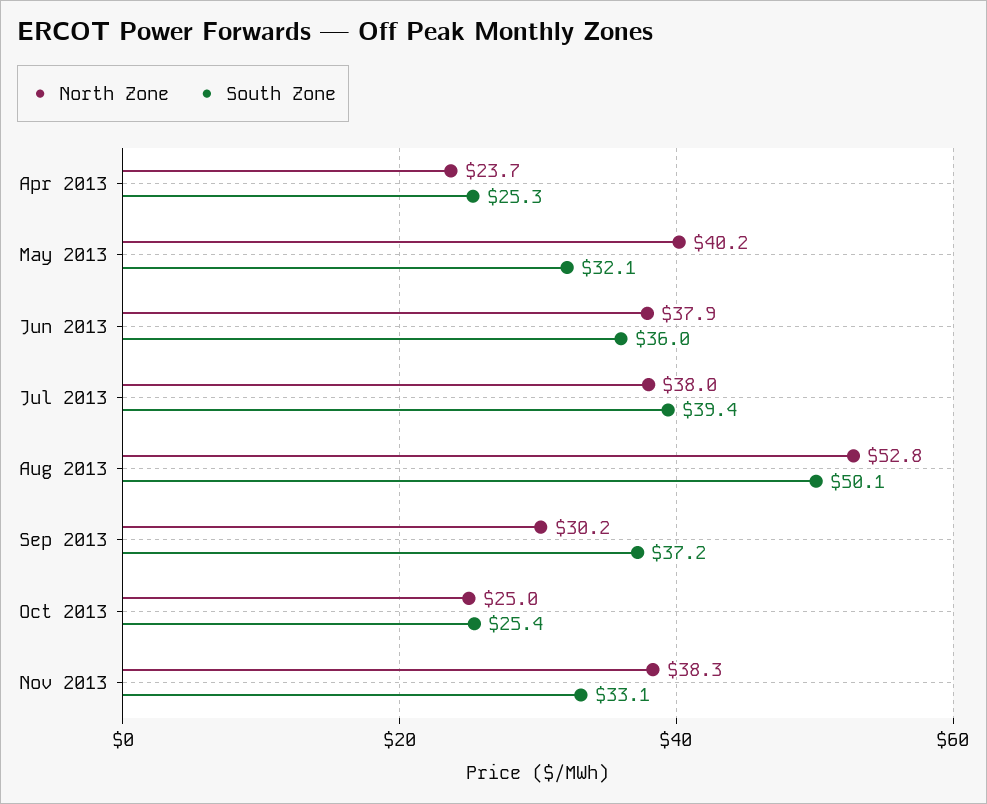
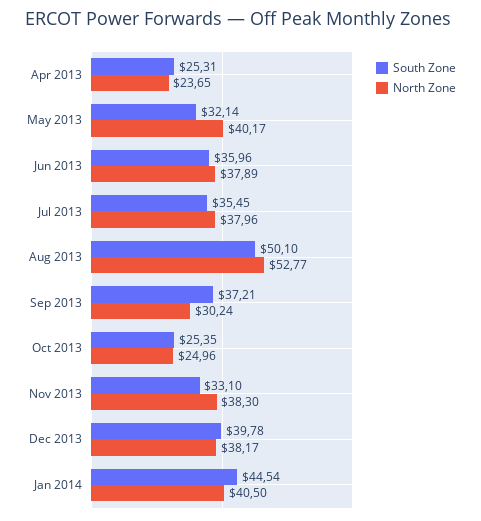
South Zone, Jul 2013: 39.4 -> 35.45
South Zone, Dec 2013: none -> 39.78
North Zone, Dec 2013: none -> 38.17
South Zone, Jan 2014: none -> 44.54
North Zone, Jan 2014: none -> 40.5

